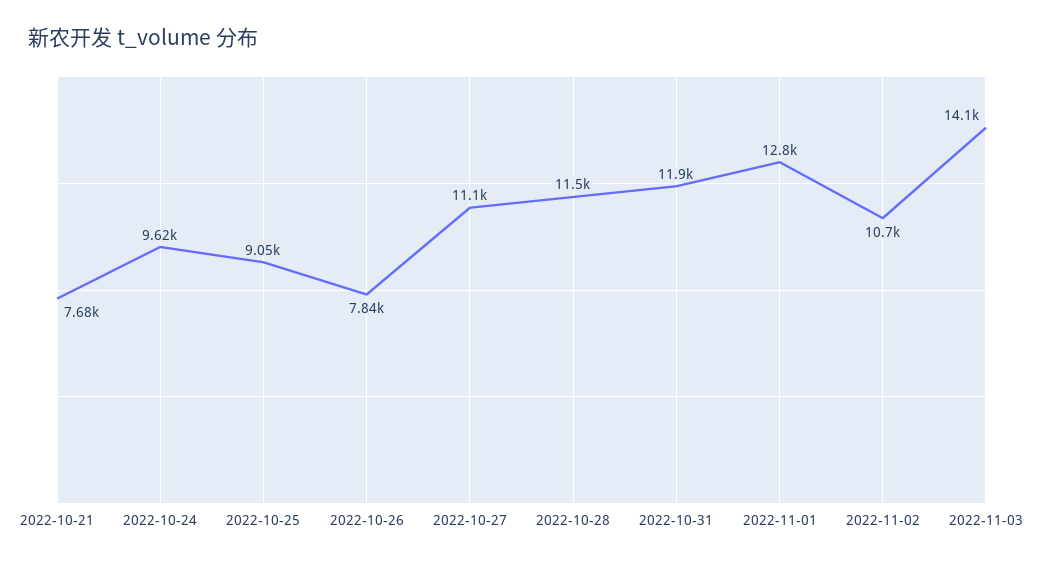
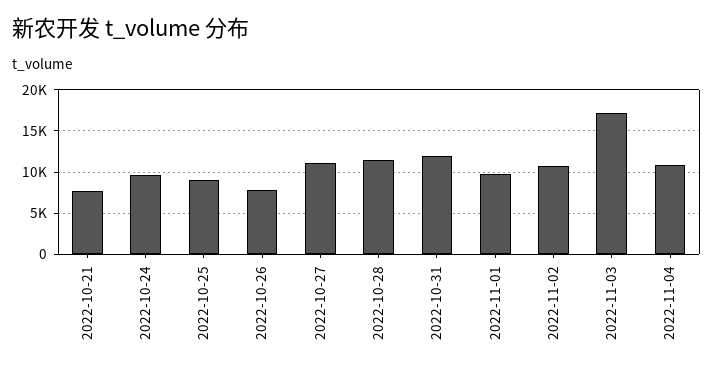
2022-11-01: 12800 -> 10000
2022-11-03: 14100 -> 17000
2022-11-04: none -> 11000

